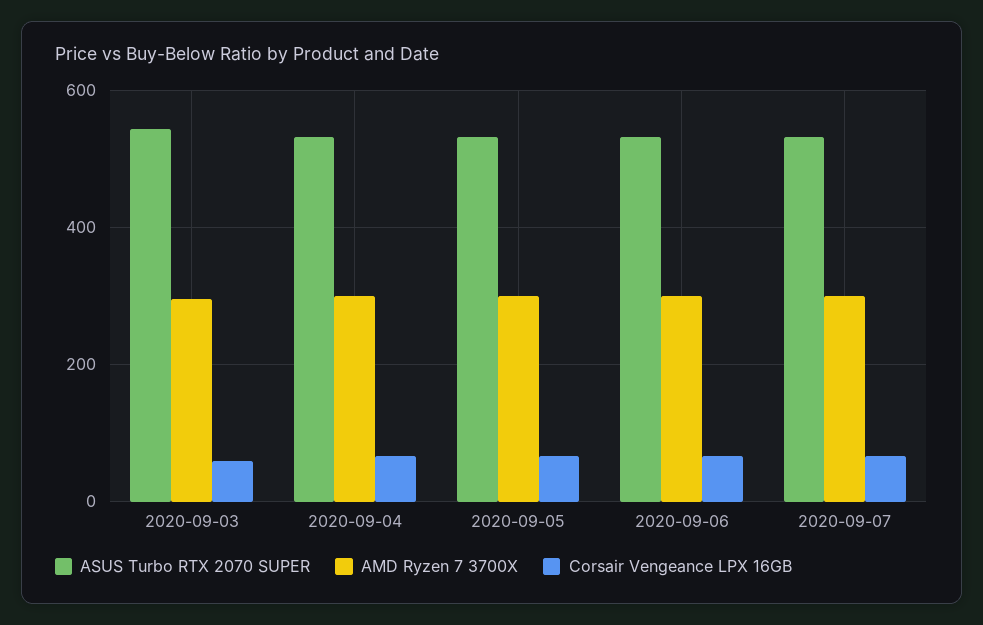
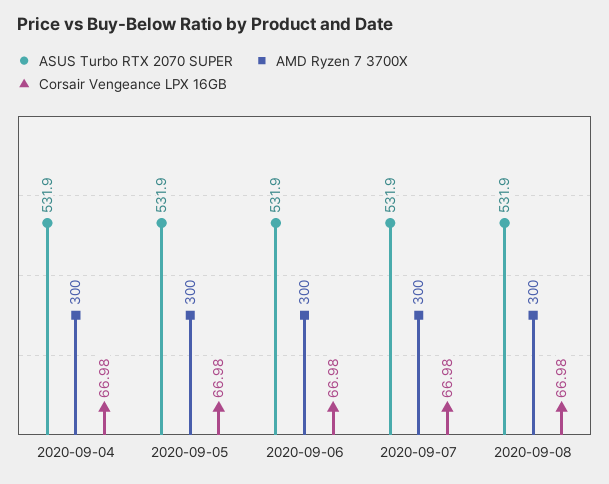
ASUS Turbo RTX 2070 SUPER, 2020-09-03: 540 -> none
AMD Ryzen 7 3700X, 2020-09-03: 300 -> none
Corsair Vengeance LPX 16GB, 2020-09-03: 60 -> none
ASUS Turbo RTX 2070 SUPER, 2020-09-08: none -> 531.9
AMD Ryzen 7 3700X, 2020-09-08: none -> 300
Corsair Vengeance LPX 16GB, 2020-09-08: none -> 66.98

